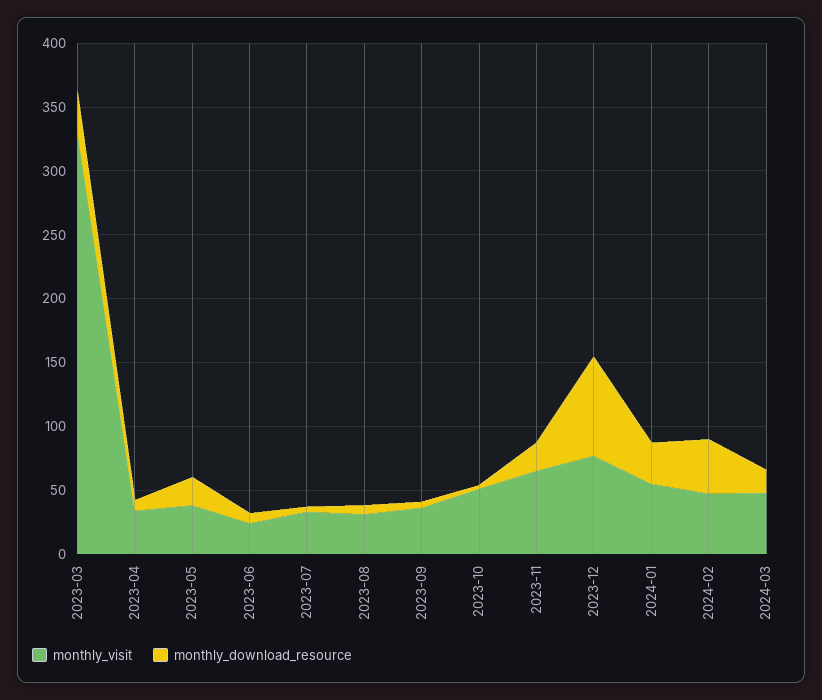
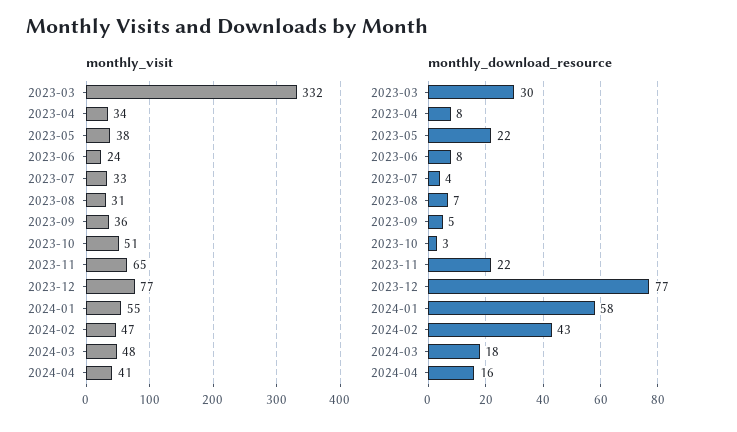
monthly_download_resource, 2024-01: 30 -> 58
monthly_visit, 2024-04: none -> 41
monthly_download_resource, 2024-04: none -> 16

